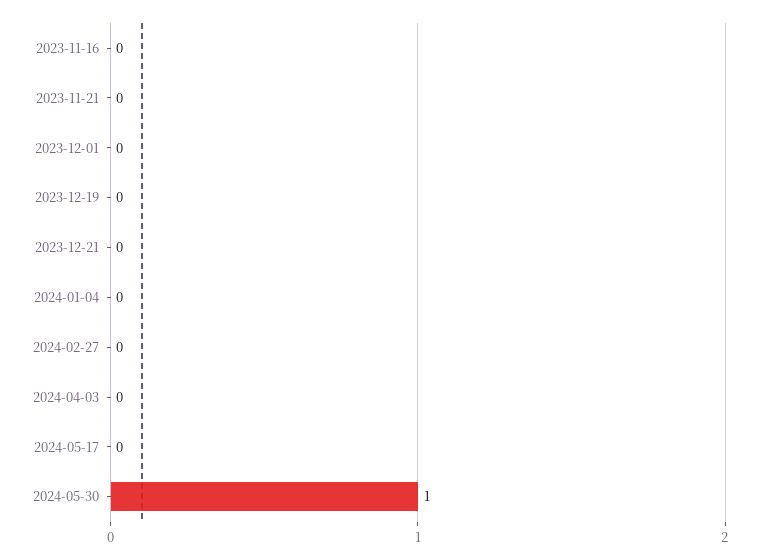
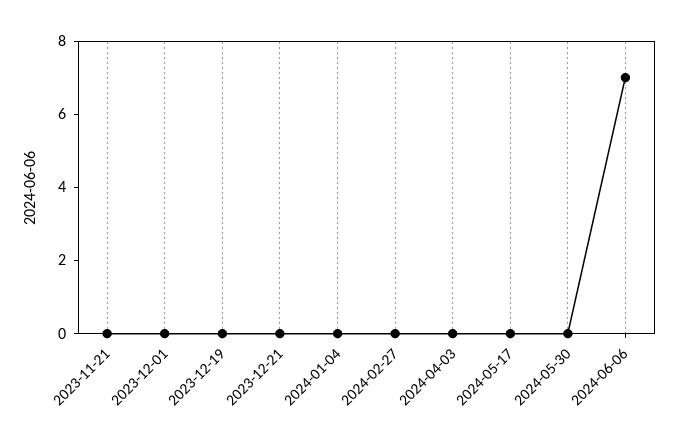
2023-11-16: 0 -> none
2024-05-30: 1 -> 0
2024-06-06: none -> 7

